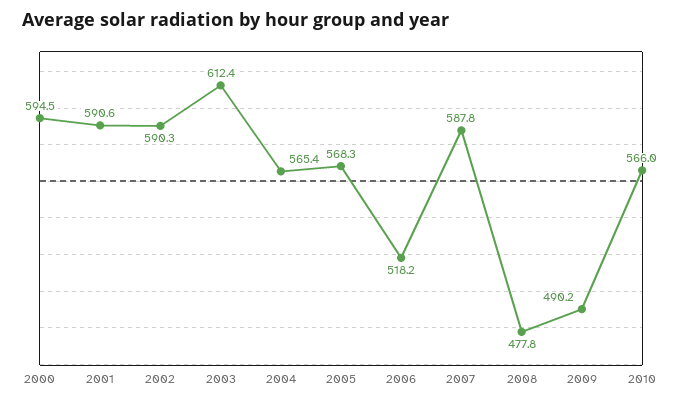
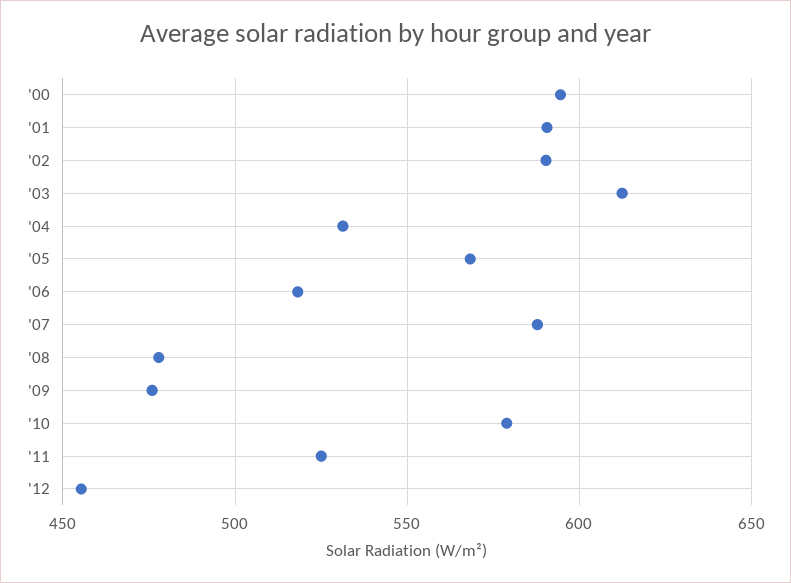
2004: 565.4 -> 530
2009: 490.2 -> 475
2010: 566 -> 580
'11: none -> 525
'12: none -> 455

